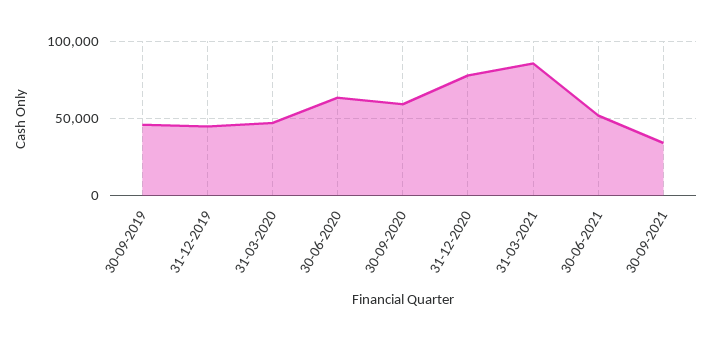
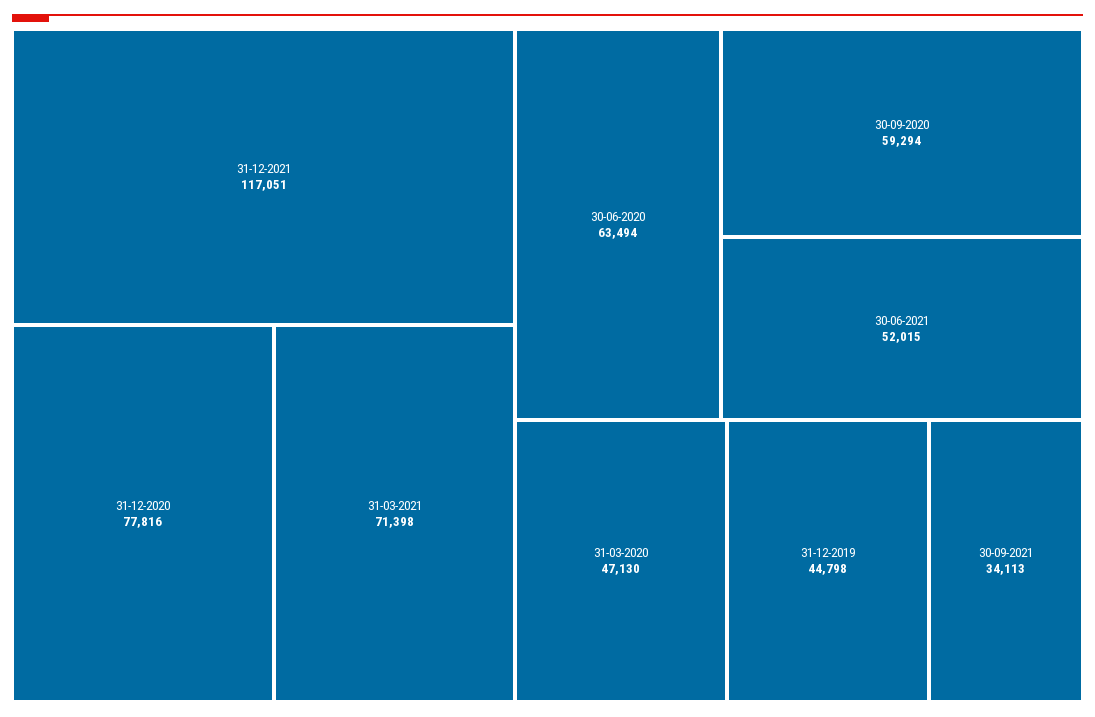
30-09-2019: 45000 -> none
31-03-2021: 85000 -> 71398
31-12-2021: none -> 117051

